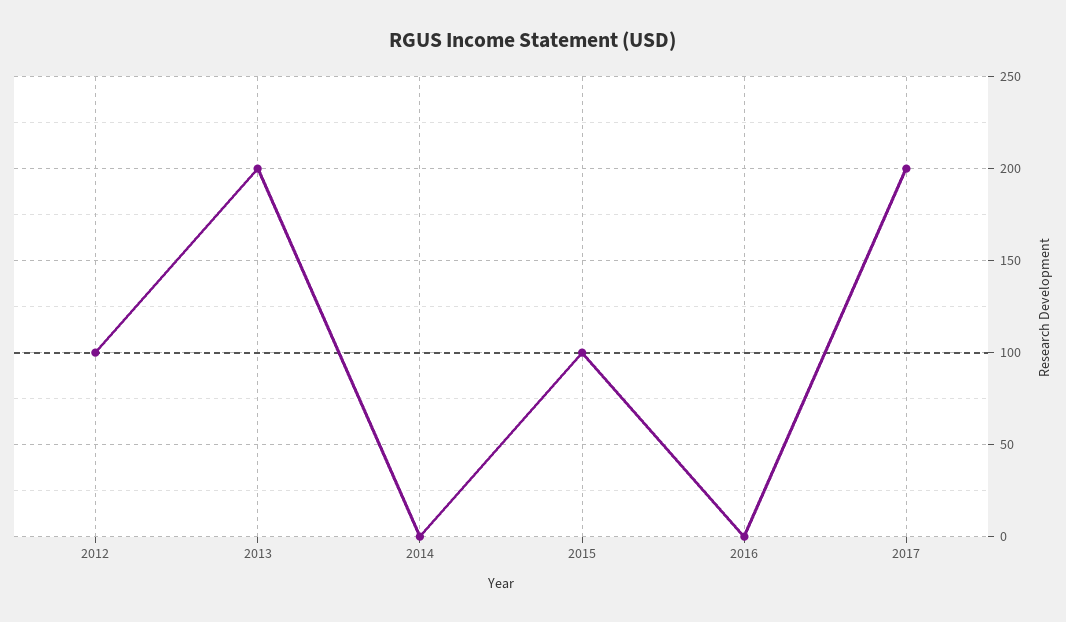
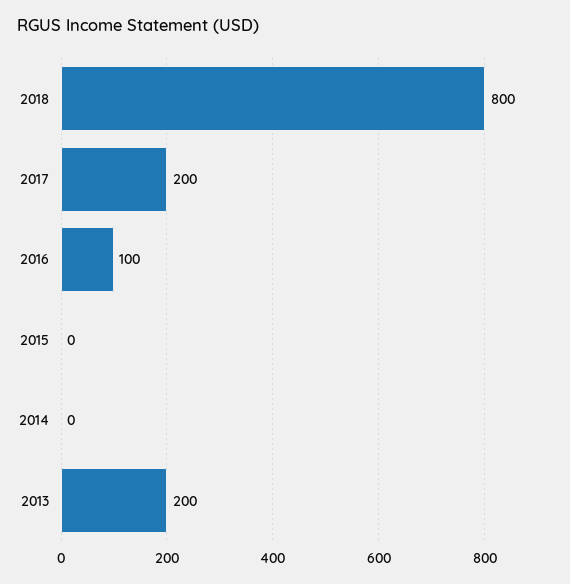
2012: 100 -> none
2015: 100 -> 0
2016: 0 -> 100
2018: none -> 800

